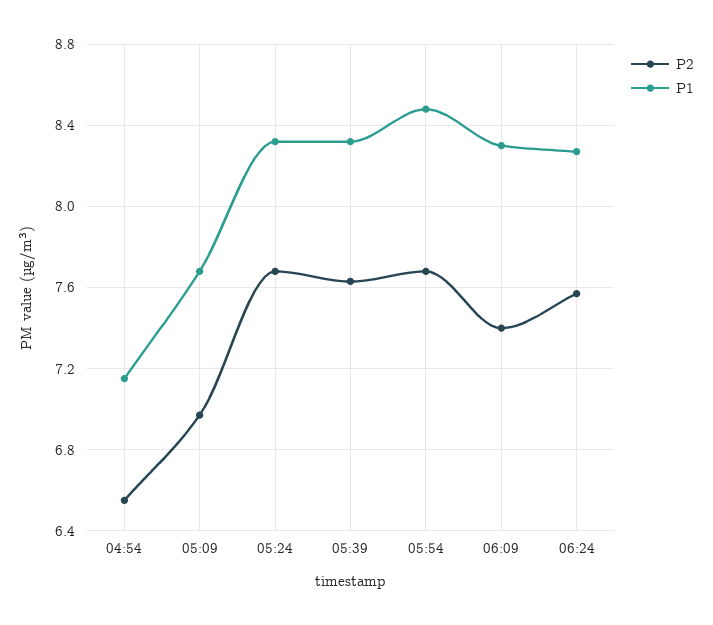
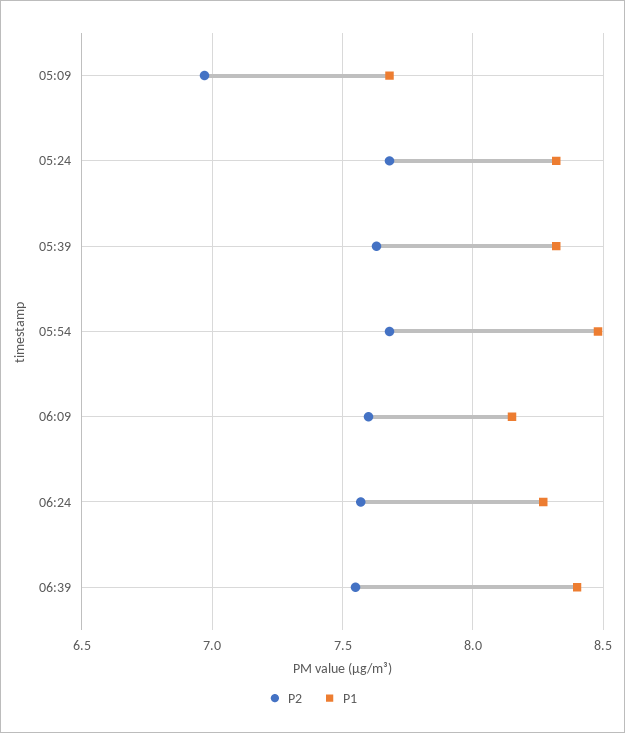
P2, 04:54: 6.55 -> none
P1, 04:54: 7.15 -> none
P2, 06:09: 7.4 -> 7.6
P1, 06:09: 8.3 -> 8.15
P2, 06:39: none -> 7.55
P1, 06:39: none -> 8.4

